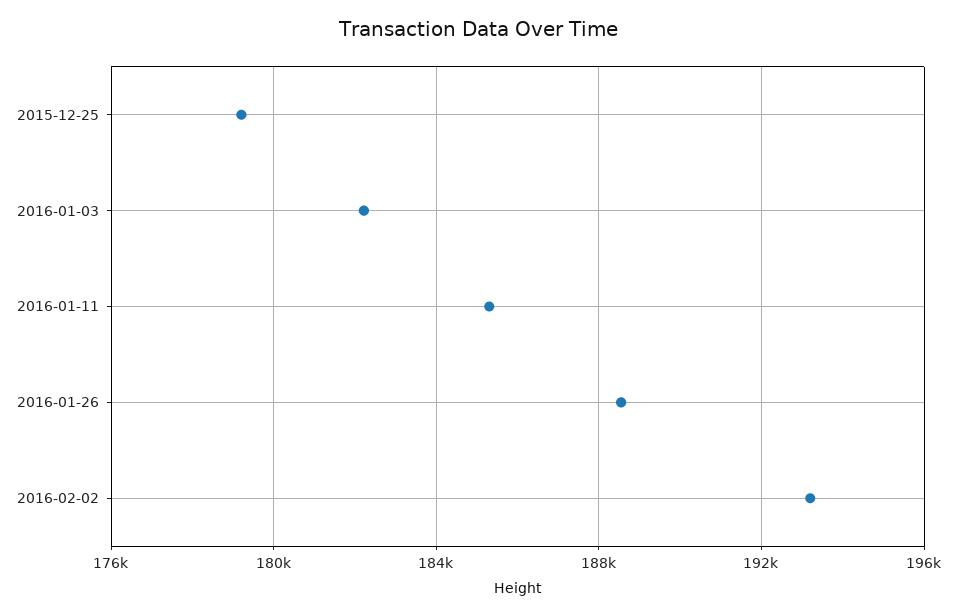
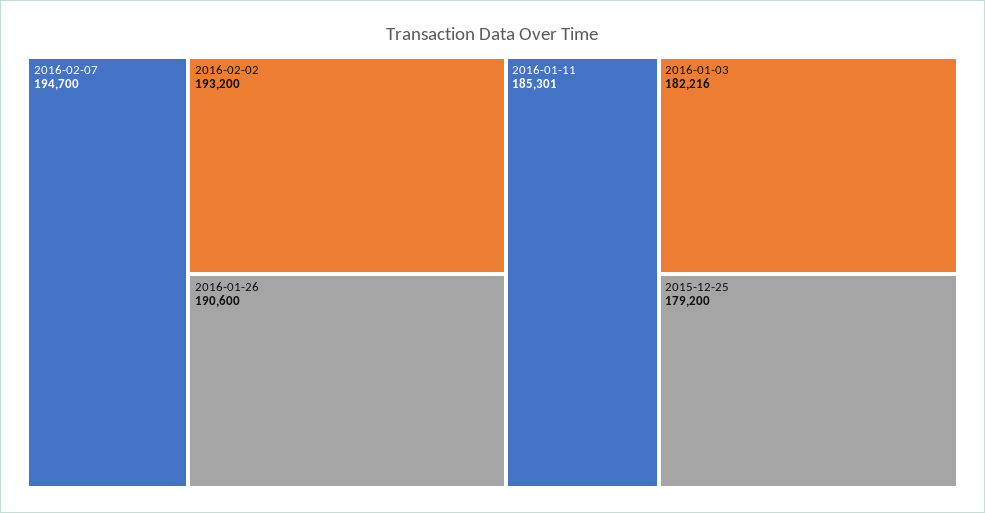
2016-01-26: 188500 -> 190600
2016-02-07: none -> 194700

